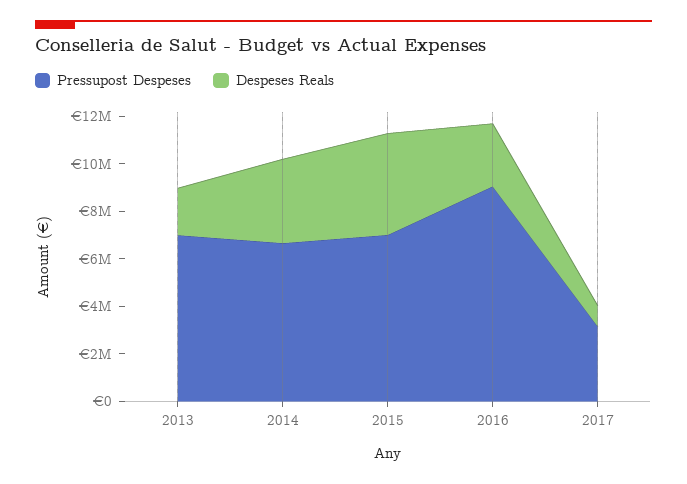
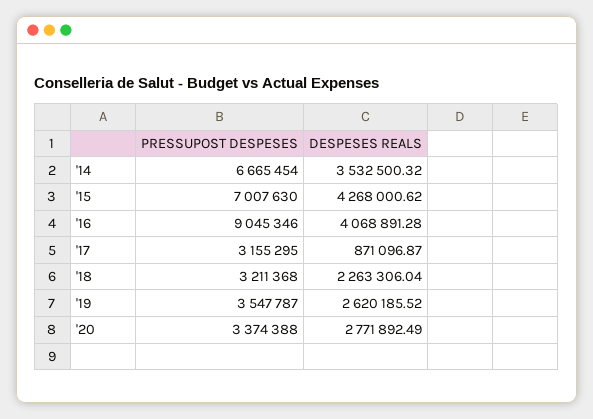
Pressupost Despeses, 2013: 7000000 -> none
Despeses Reals, 2013: 2000000 -> none
Despeses Reals, 2016: 2500000 -> 4068891.28
Pressupost Despeses, '18: none -> 3211368
Despeses Reals, '18: none -> 2263306.04
Pressupost Despeses, '19: none -> 3547787
Despeses Reals, '19: none -> 2620185.52
Pressupost Despeses, '20: none -> 3374388
Despeses Reals, '20: none -> 2771892.49

